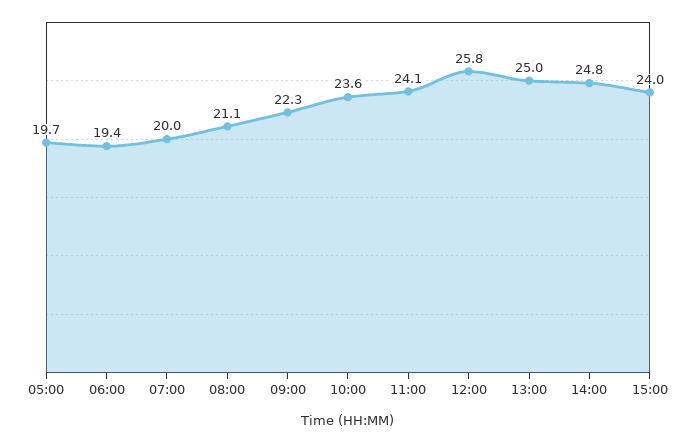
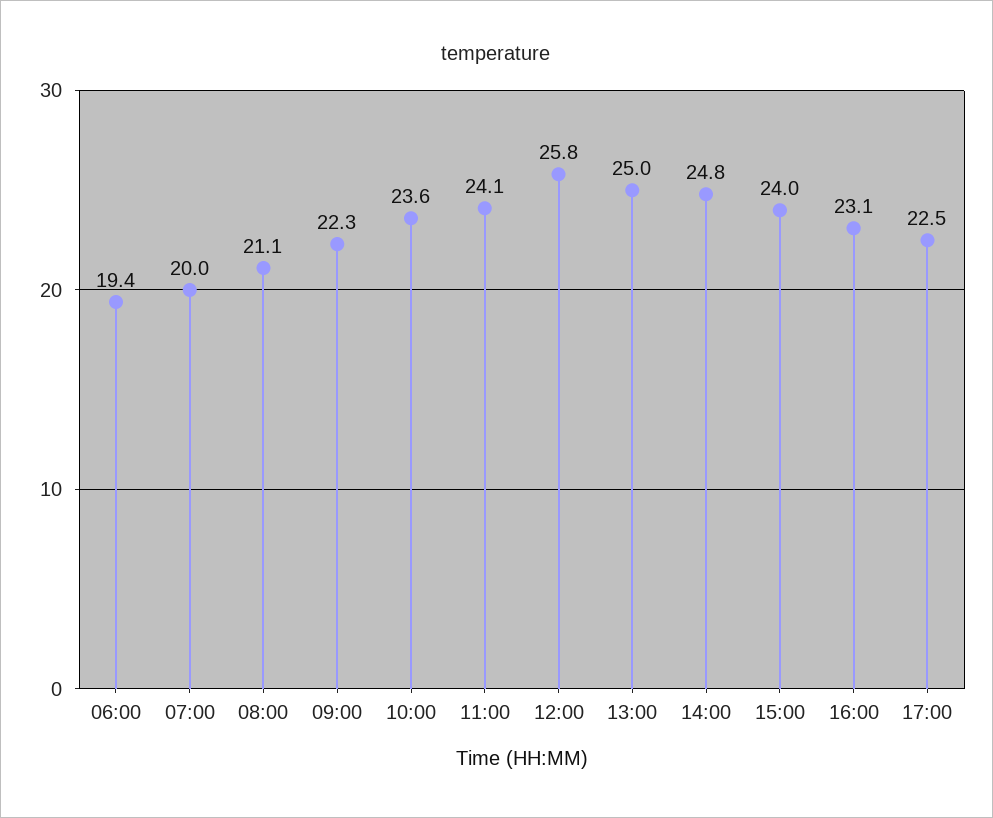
05:00: 19.7 -> none
16:00: none -> 23.1
17:00: none -> 22.5

